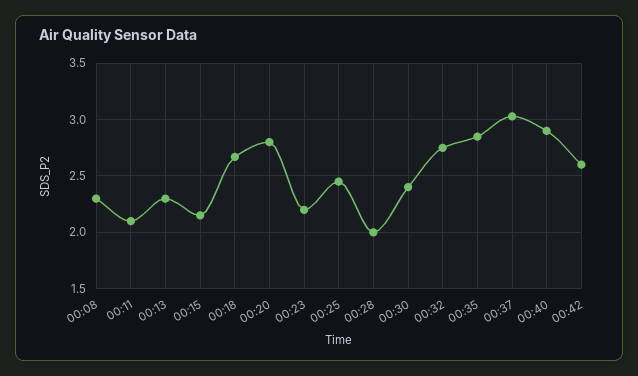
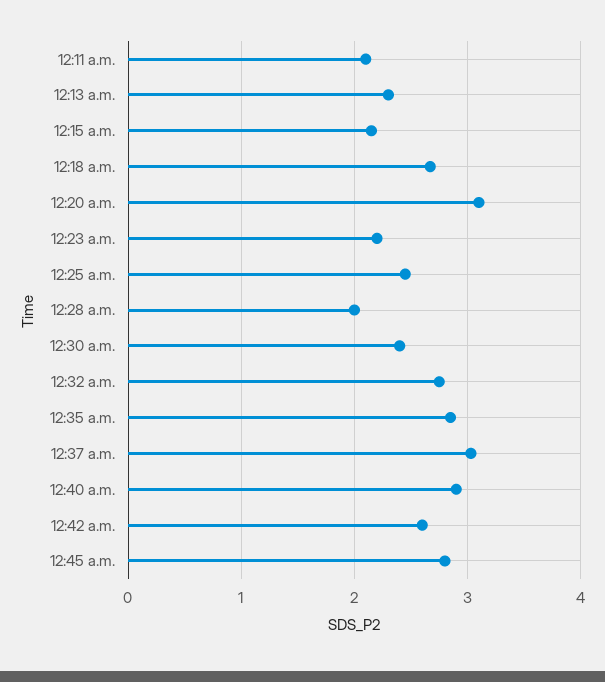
00:08: 2.3 -> none
00:20: 2.8 -> 3.1
12:45 a.m.: none -> 2.8

